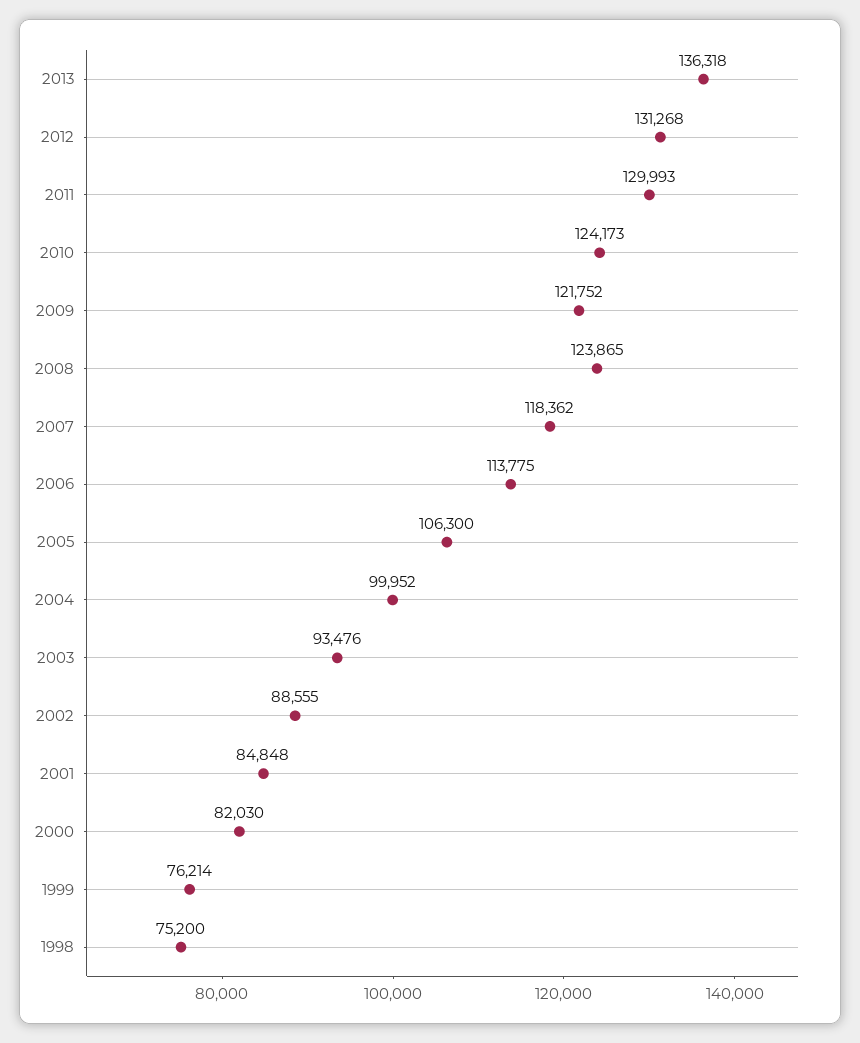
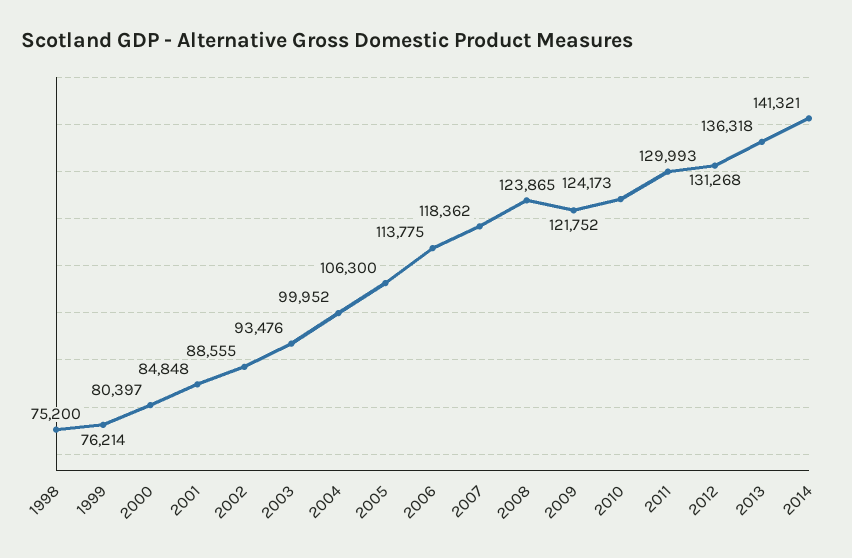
2000: 82030 -> 80397
2014: none -> 141321

